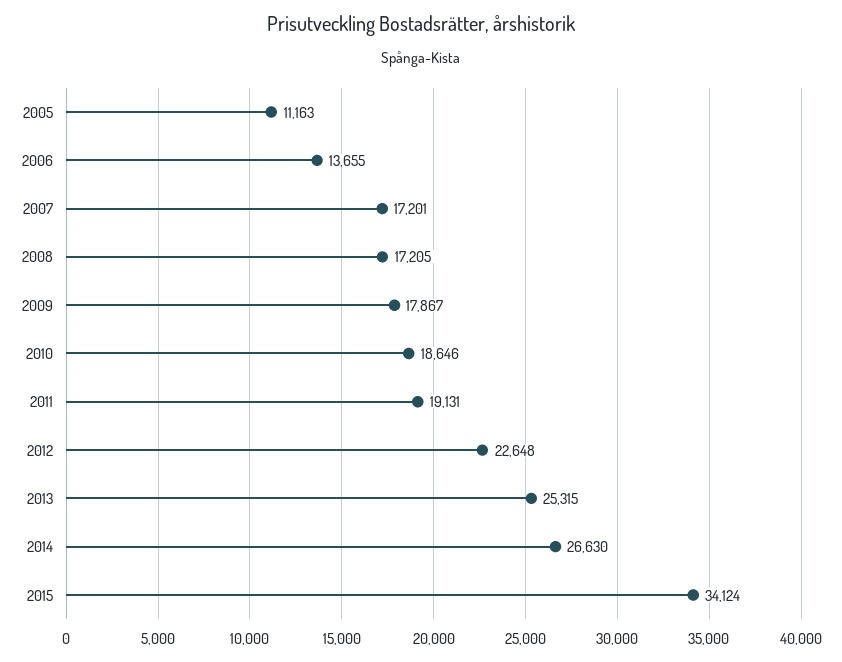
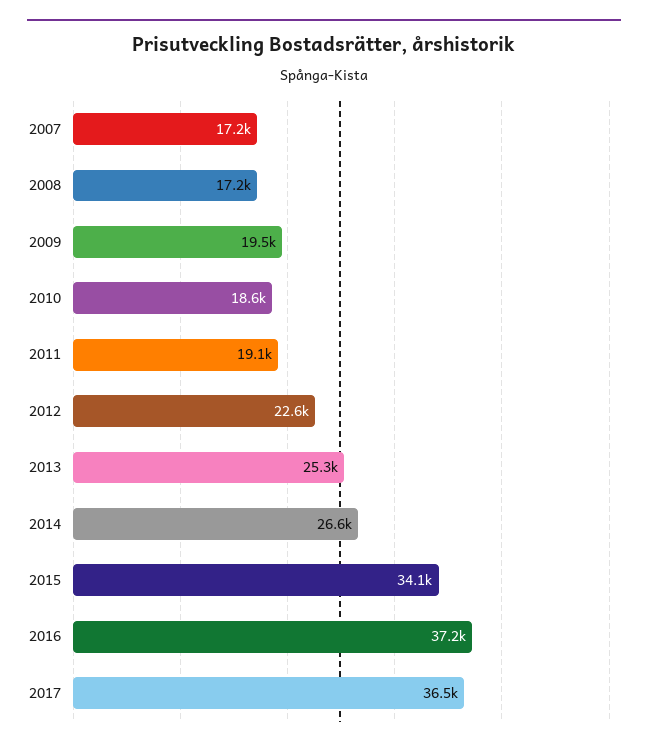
2005: 11163 -> none
2006: 13655 -> none
2009: 17867 -> 19500
2016: none -> 37200
2017: none -> 36500

